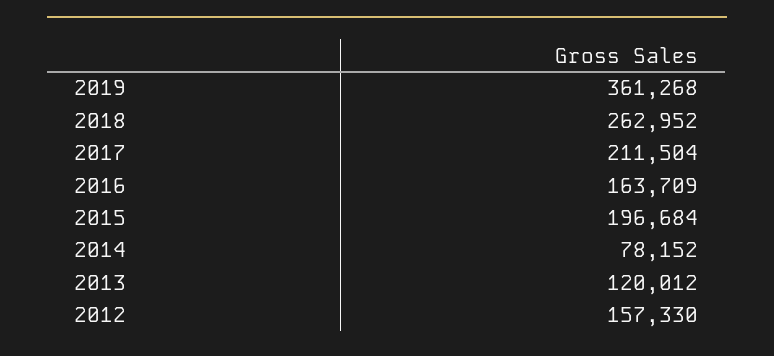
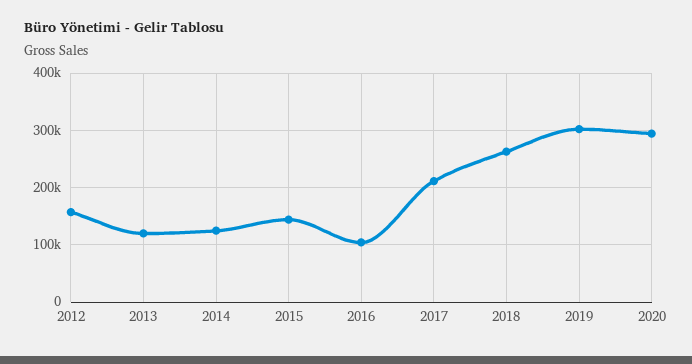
2019: 361268 -> 300000
2016: 163709 -> 100000
2015: 196684 -> 140000
2014: 78152 -> 120000
2020: none -> 300000

